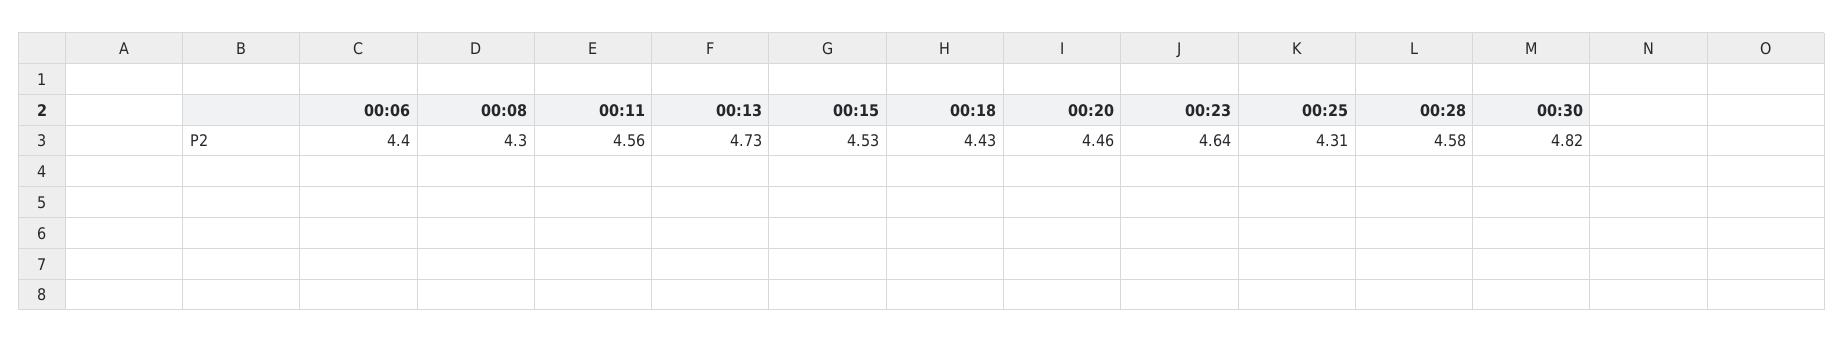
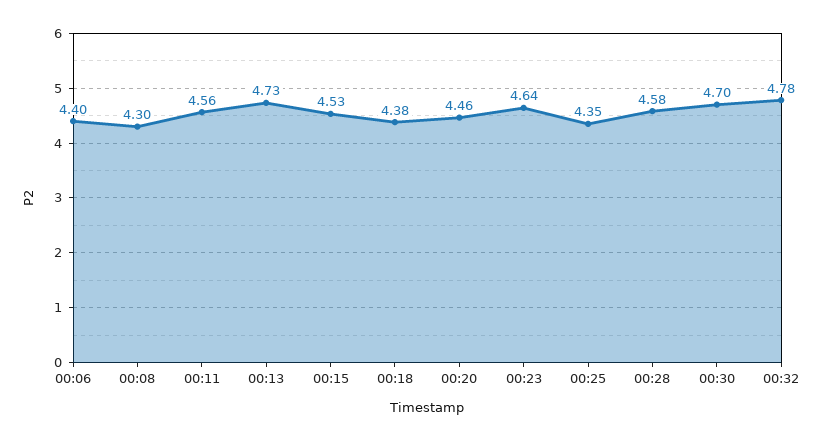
00:18: 4.43 -> 4.38
00:25: 4.31 -> 4.35
00:30: 4.82 -> 4.7
00:32: none -> 4.78

